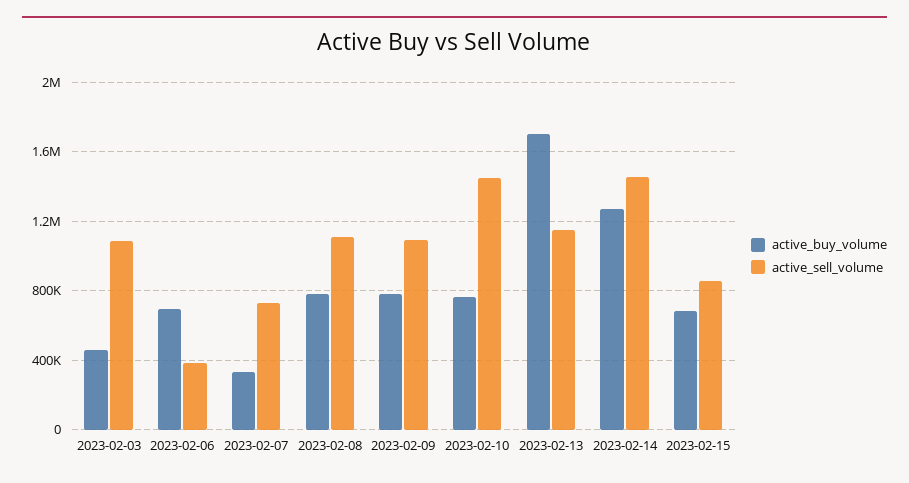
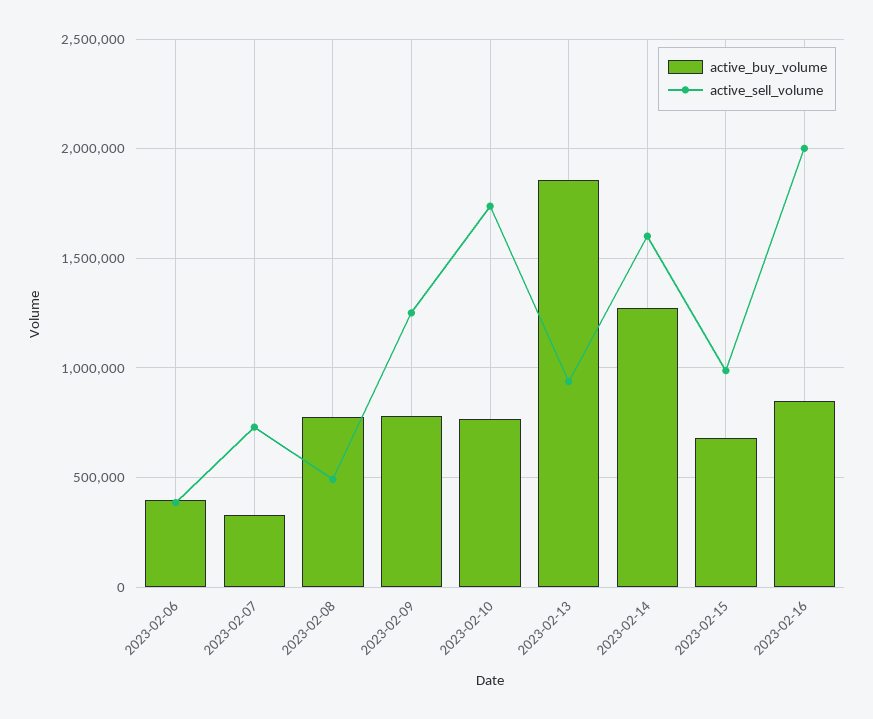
active_buy_volume, 2023-02-03: 450000 -> none
active_sell_volume, 2023-02-03: 1100000 -> none
active_buy_volume, 2023-02-06: 700000 -> 400000
active_sell_volume, 2023-02-08: 1100000 -> 500000
active_sell_volume, 2023-02-09: 1100000 -> 1250000
active_sell_volume, 2023-02-10: 1450000 -> 1750000
active_buy_volume, 2023-02-13: 1700000 -> 1850000
active_sell_volume, 2023-02-13: 1150000 -> 950000
active_sell_volume, 2023-02-14: 1450000 -> 1600000
active_sell_volume, 2023-02-15: 850000 -> 1000000
active_buy_volume, 2023-02-16: none -> 850000
active_sell_volume, 2023-02-16: none -> 2000000

